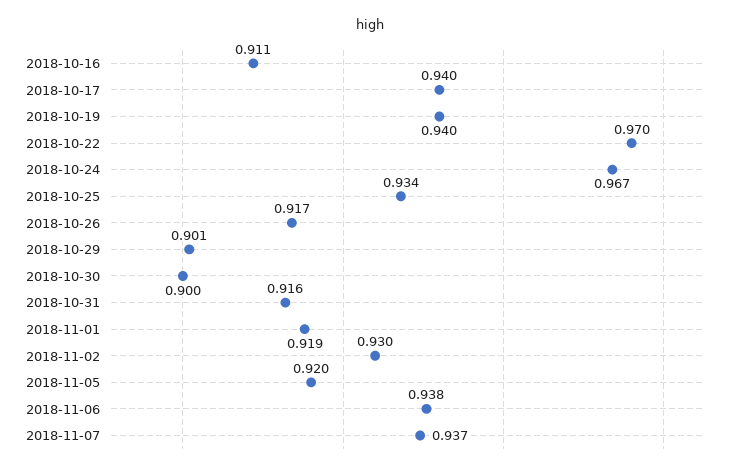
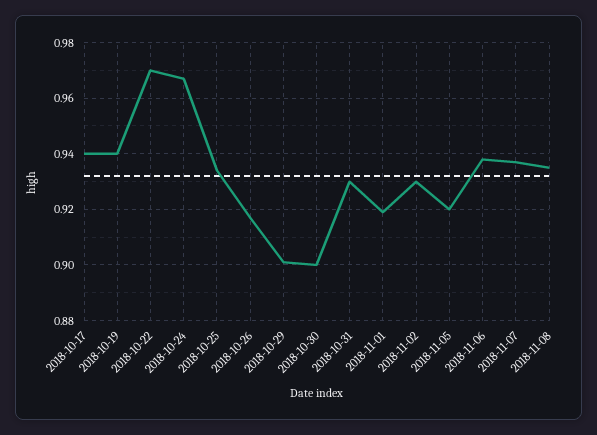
2018-10-16: 0.911 -> none
2018-10-31: 0.916 -> 0.93
2018-11-08: none -> 0.935

